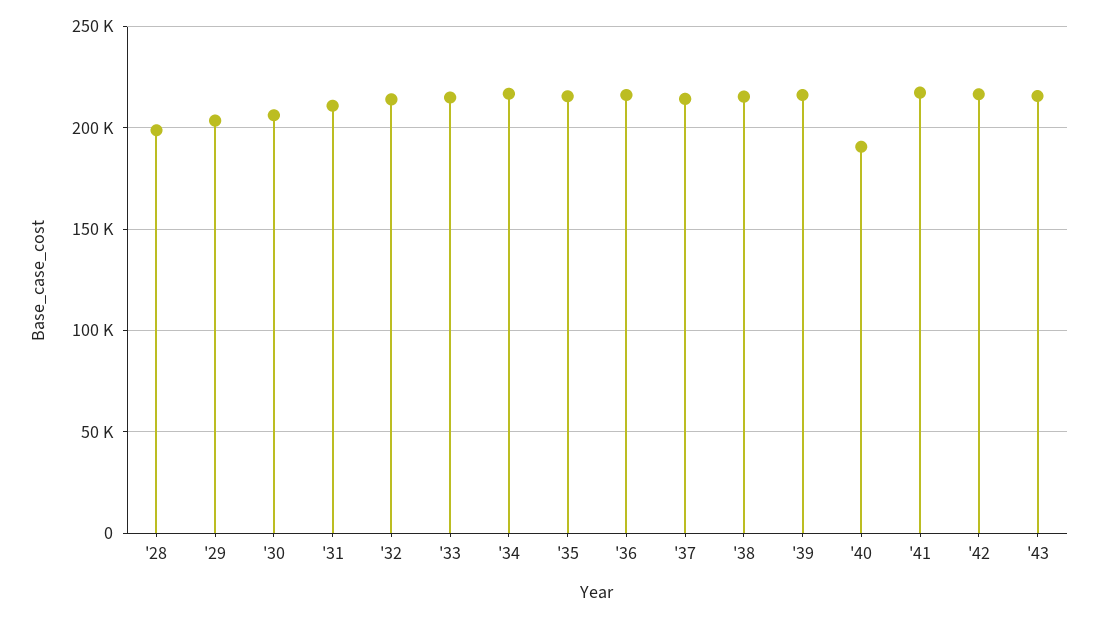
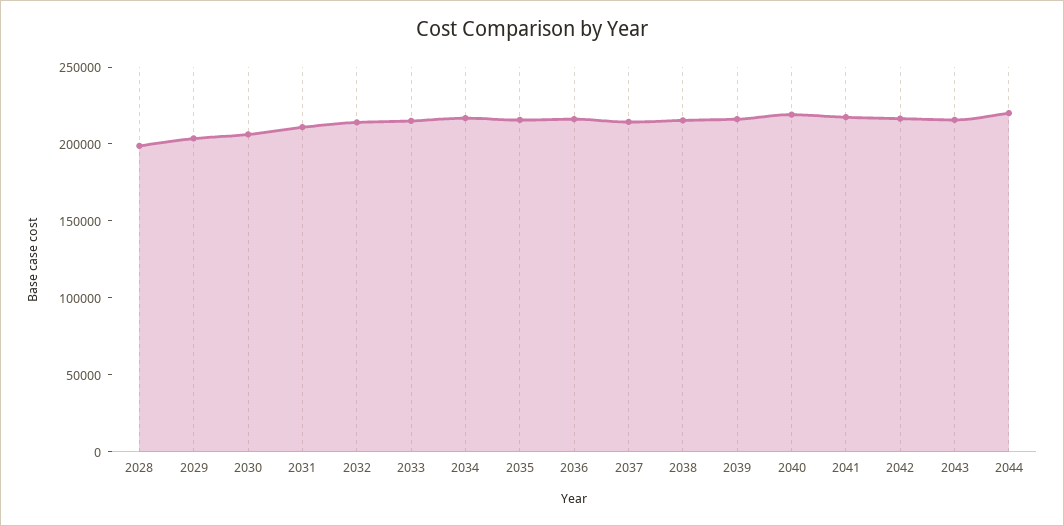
'40: 190000 -> 220000
2044: none -> 220000

